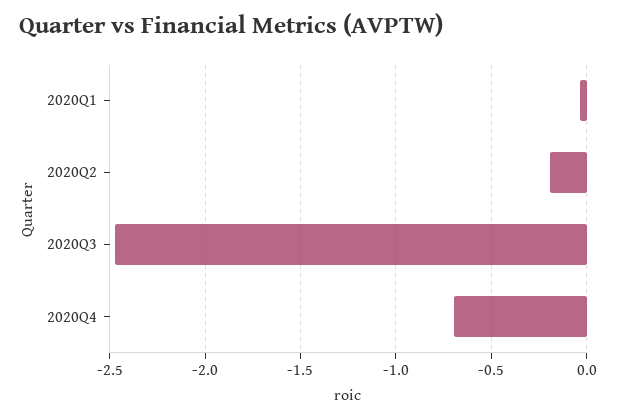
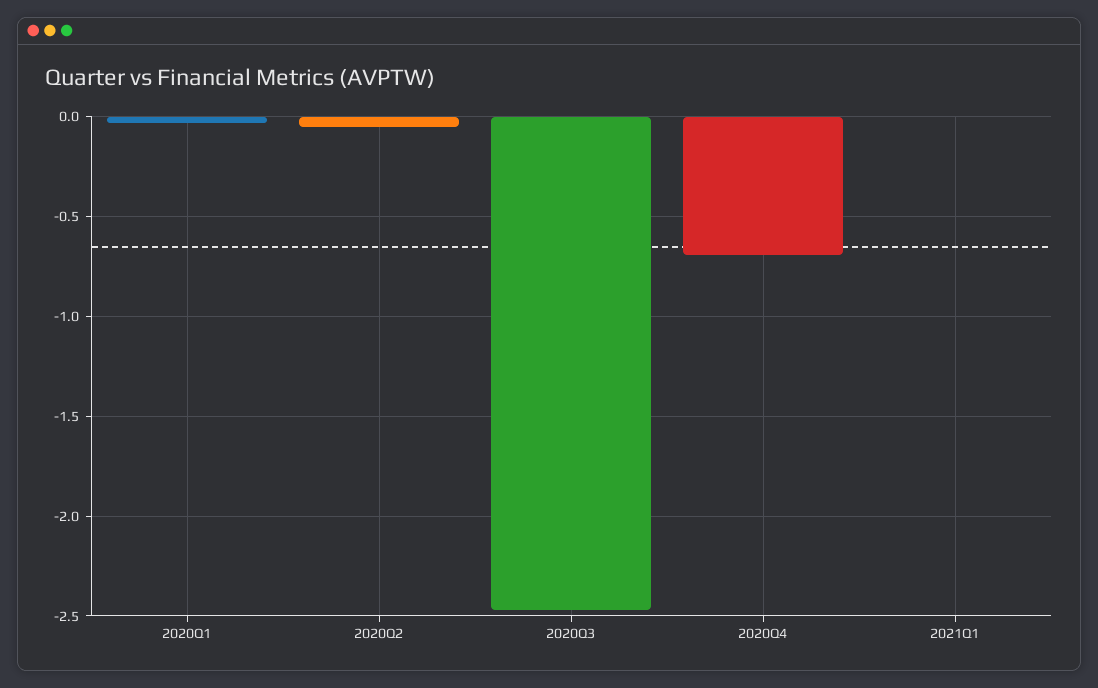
2020Q2: -0.2 -> -0.05
2021Q1: none -> 0

